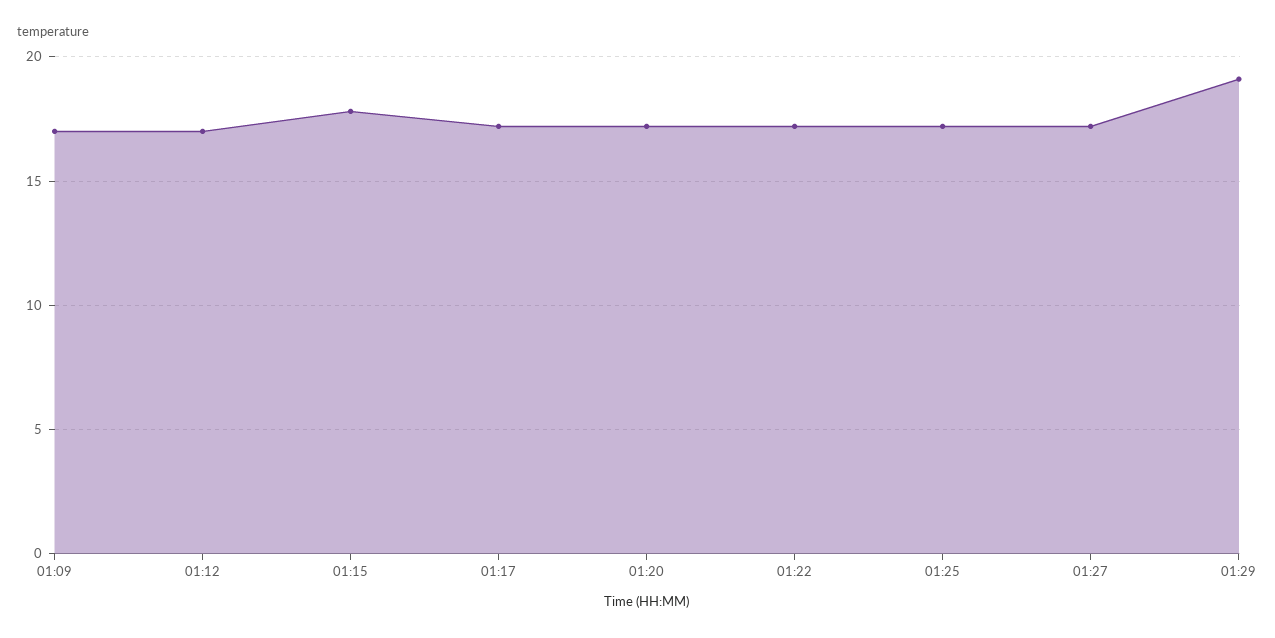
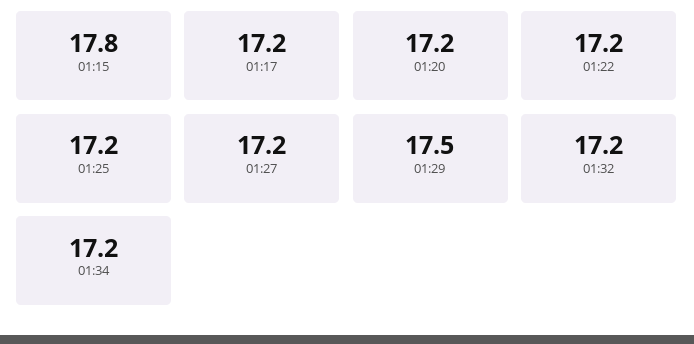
01:09: 17 -> none
01:12: 17 -> none
01:29: 19 -> 17.5
01:32: none -> 17.2
01:34: none -> 17.2

